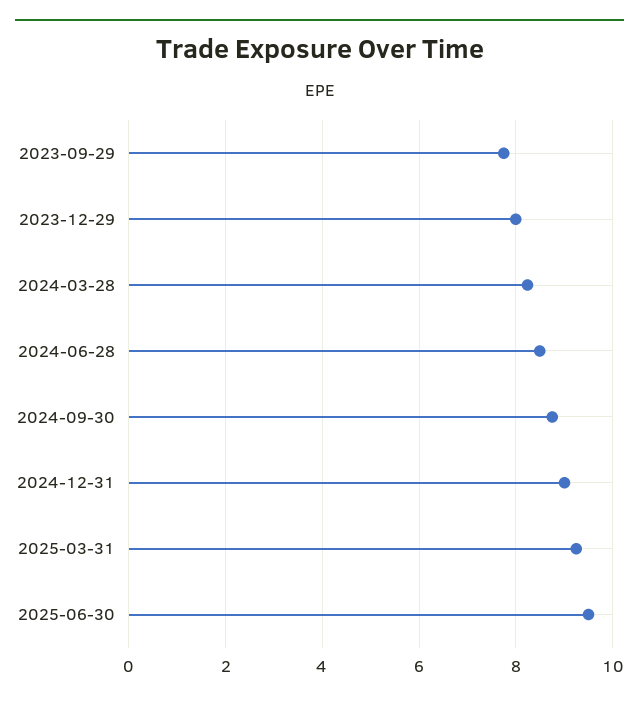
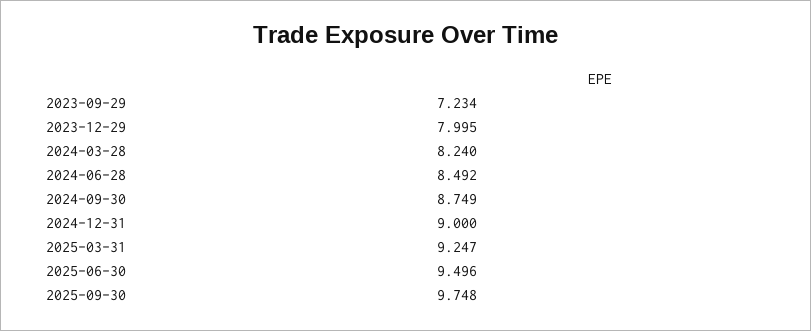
2023-09-29: 7.8 -> 7.234
2025-09-30: none -> 9.748

